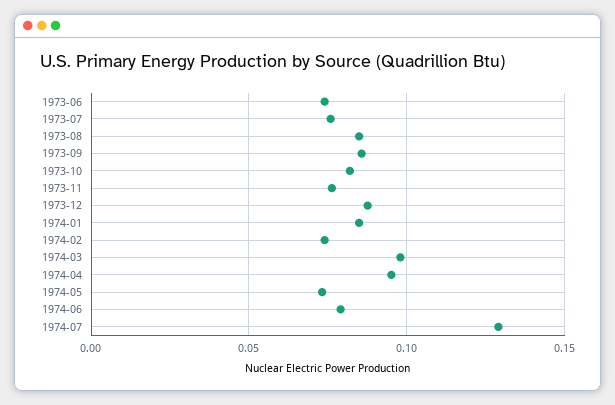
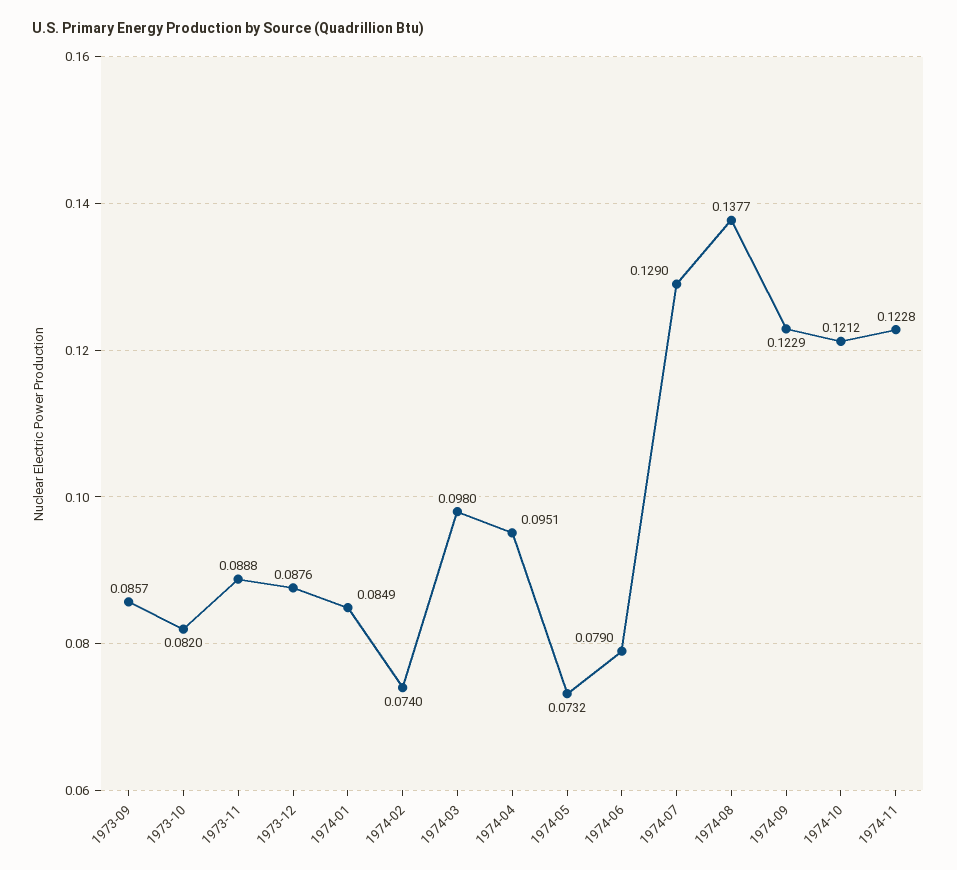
1973-06: 0.075 -> none
1973-07: 0.075 -> none
1973-08: 0.085 -> none
1973-11: 0.075 -> 0.0888
1974-08: none -> 0.1377
1974-09: none -> 0.1229
1974-10: none -> 0.1212
1974-11: none -> 0.1228

